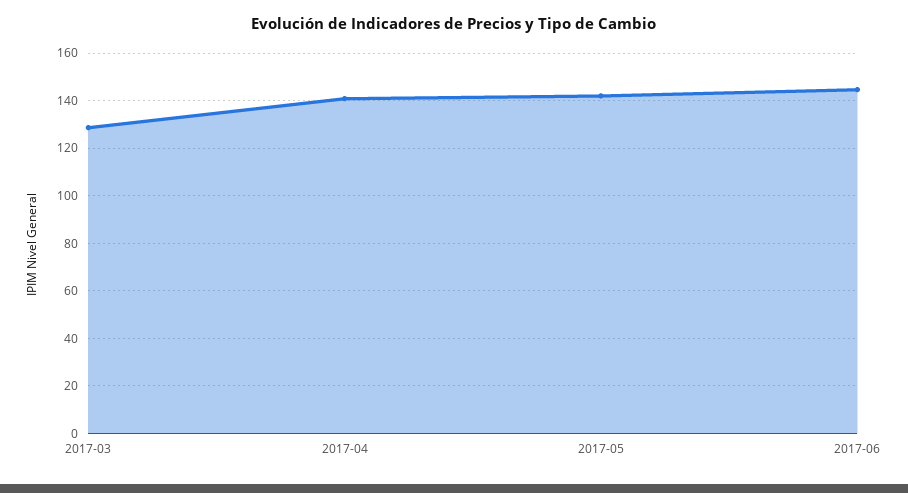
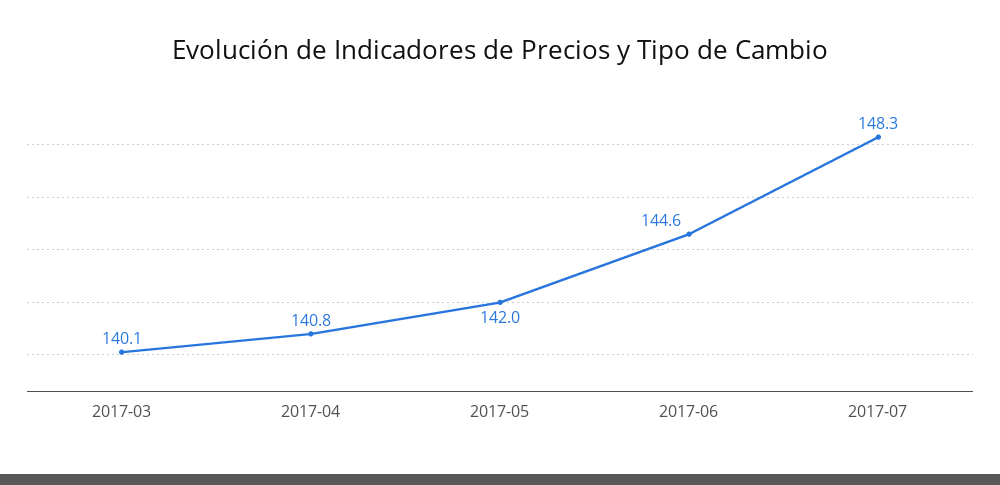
2017-03: 130 -> 140.1
2017-07: none -> 148.3

